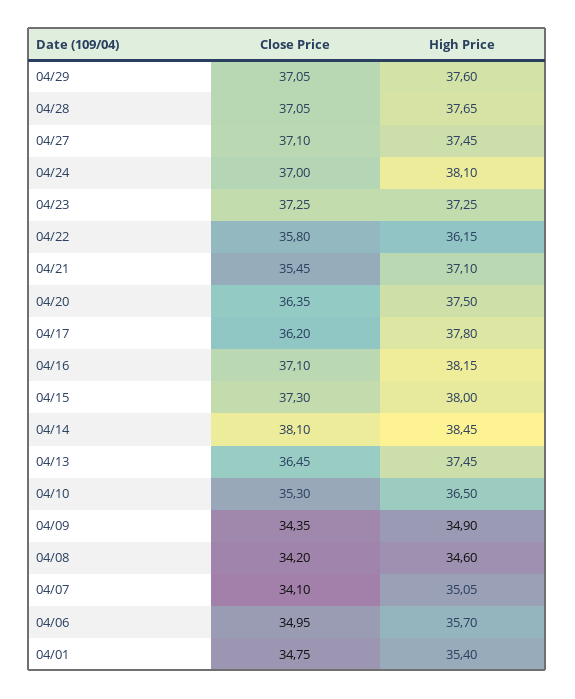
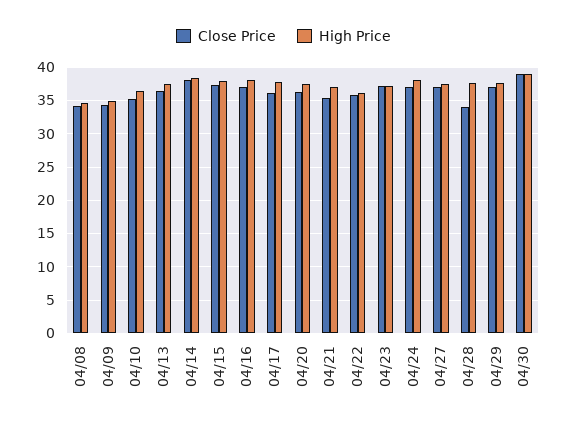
Close Price, 04/28: 37.05 -> 34
Close Price, 04/07: 34.1 -> none
High Price, 04/07: 35.05 -> none
Close Price, 04/06: 34.95 -> none
High Price, 04/06: 35.7 -> none
Close Price, 04/01: 34.75 -> none
High Price, 04/01: 35.4 -> none
Close Price, 04/30: none -> 39
High Price, 04/30: none -> 39

